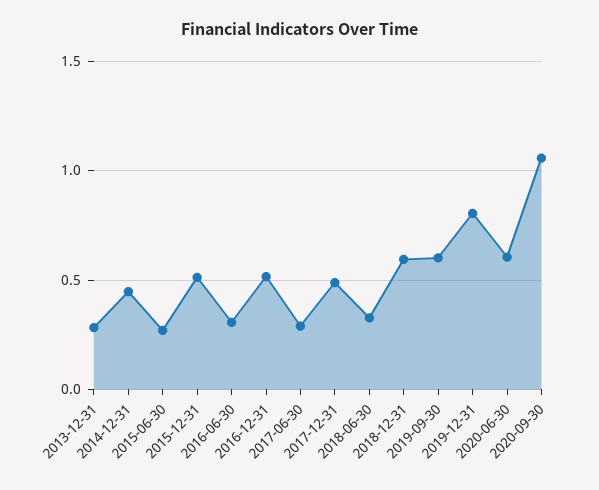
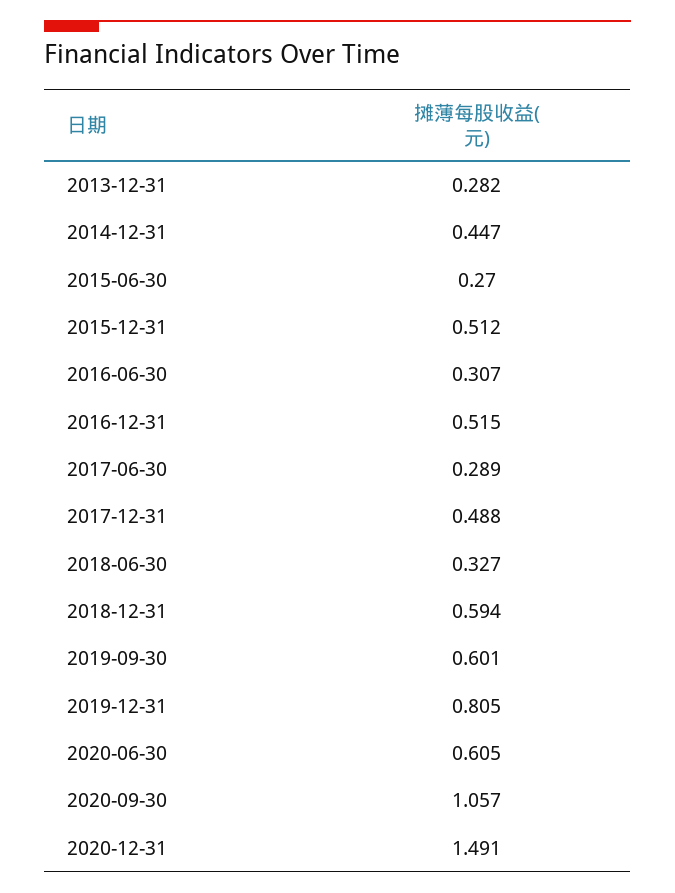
2020-12-31: none -> 1.491

